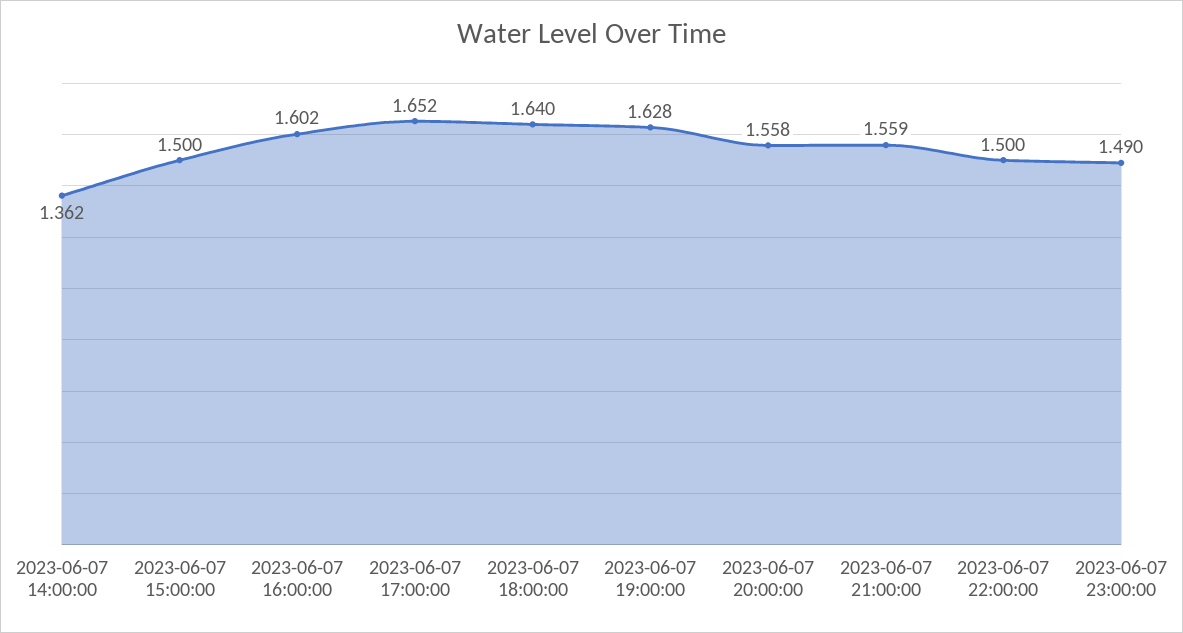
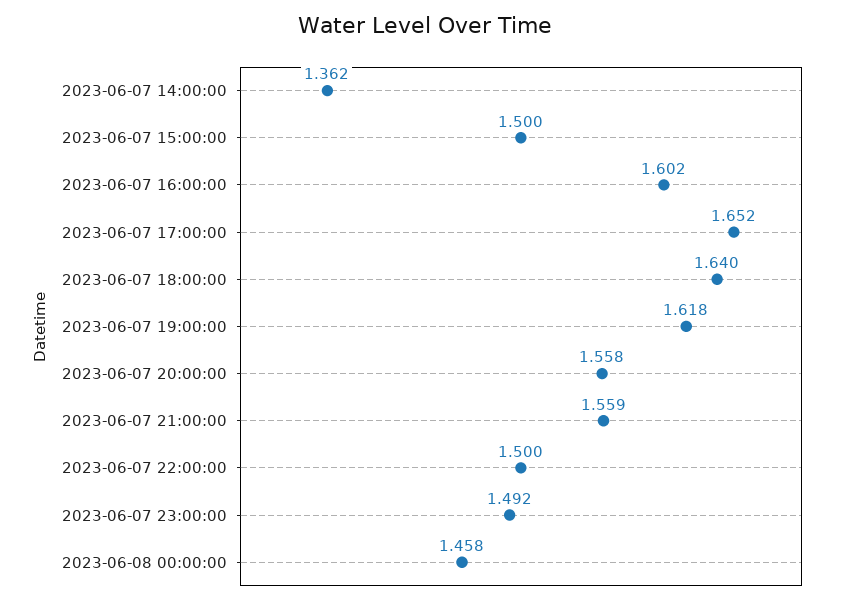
2023-06-07 19:00:00: 1.628 -> 1.618
2023-06-07 23:00:00: 1.49 -> 1.492
2023-06-08 00:00:00: none -> 1.458

